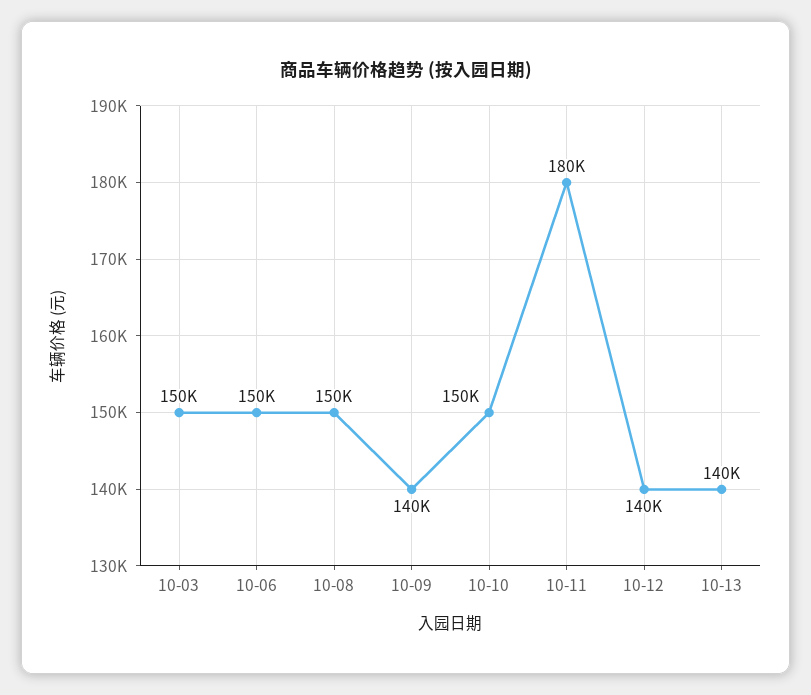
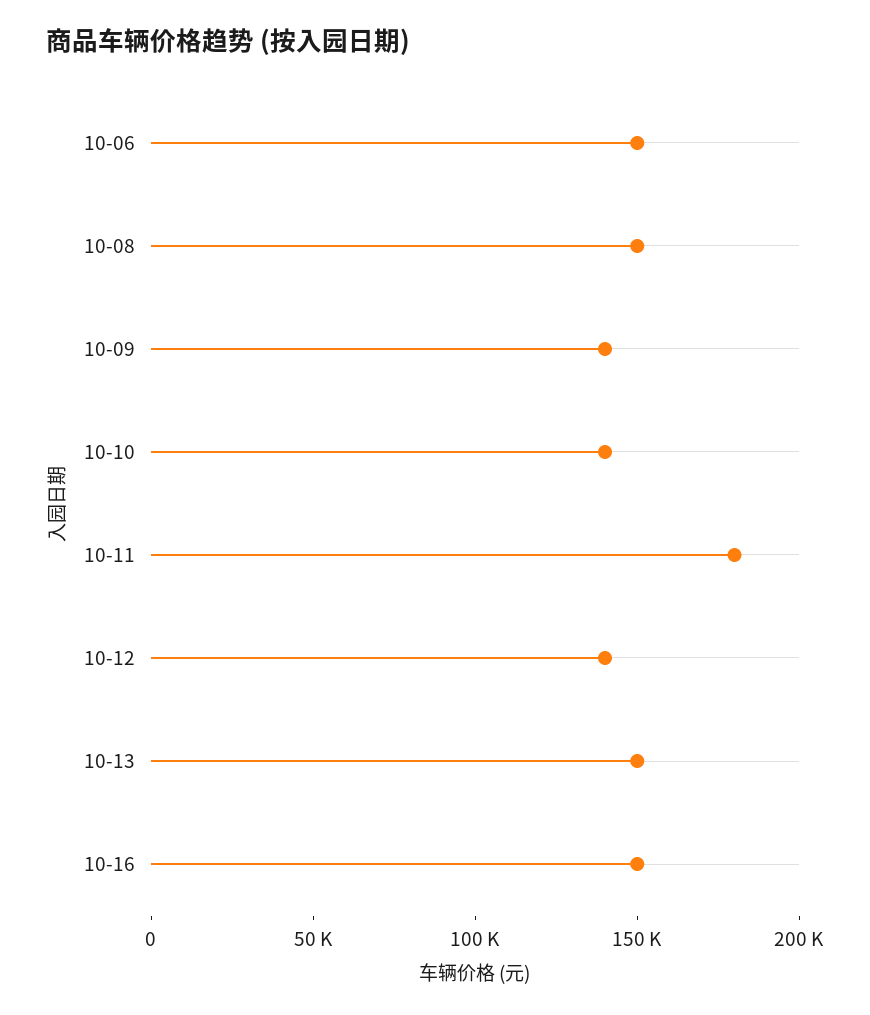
10-03: 150000 -> none
10-10: 150000 -> 140000
10-13: 140000 -> 150000
10-16: none -> 150000

